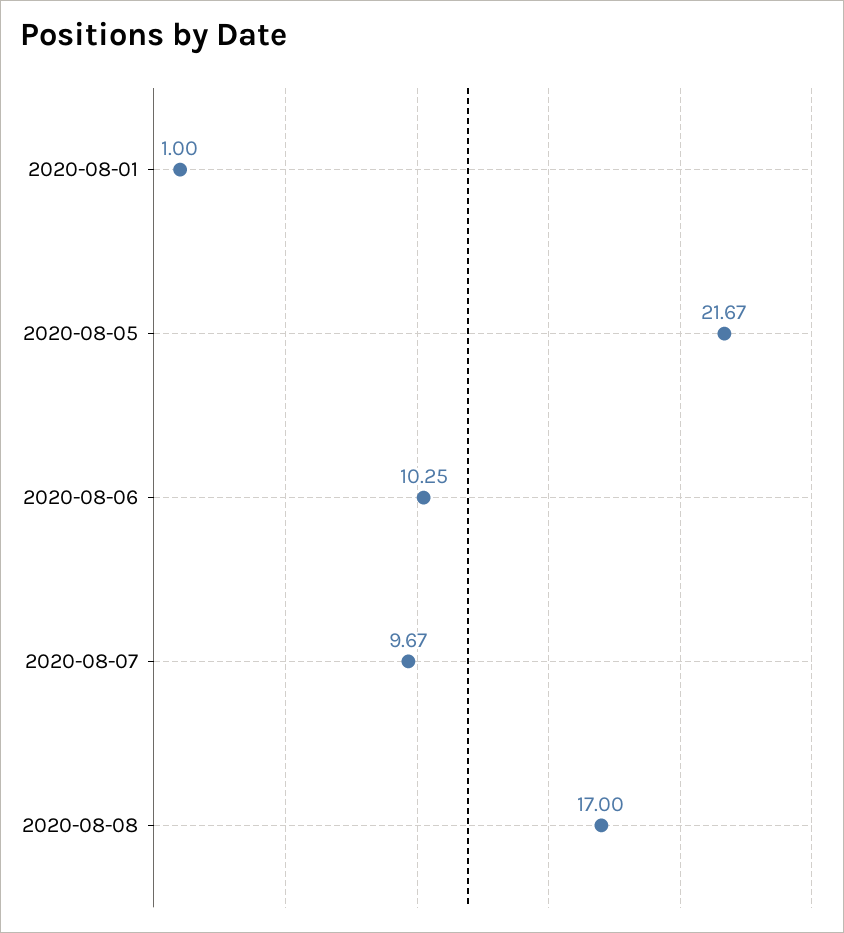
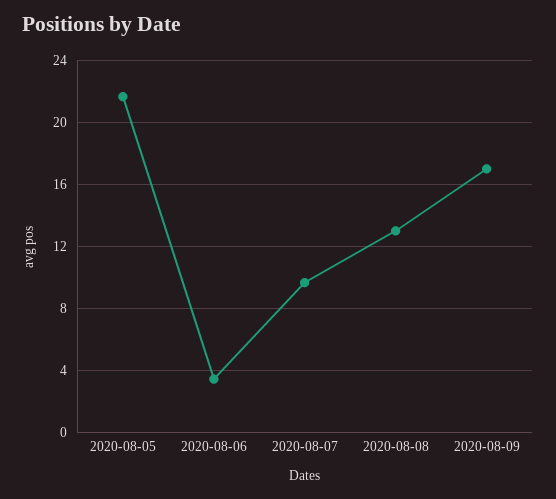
2020-08-01: 1 -> none
2020-08-06: 10.25 -> 3.5
2020-08-08: 17 -> 13
2020-08-09: none -> 17

